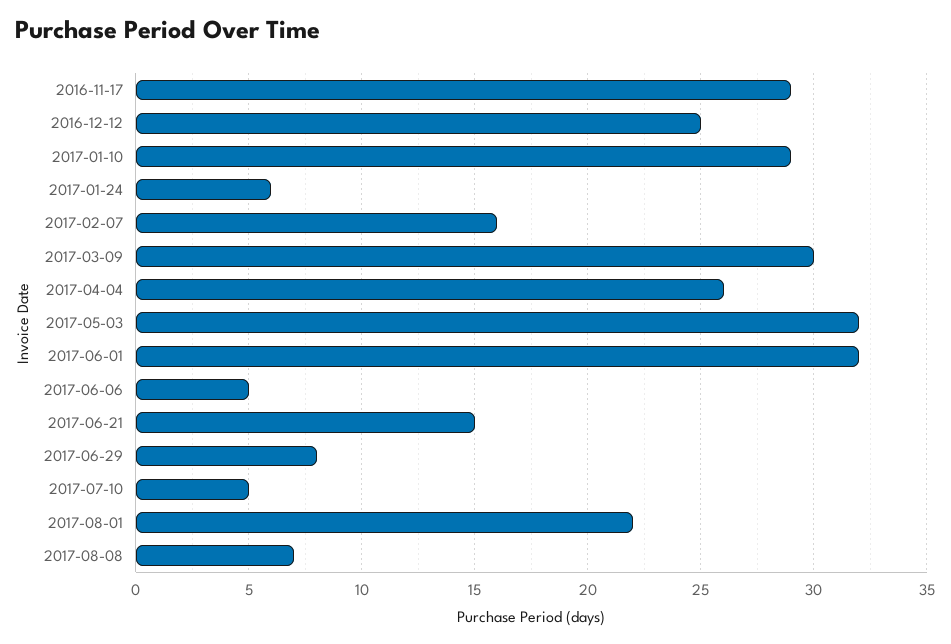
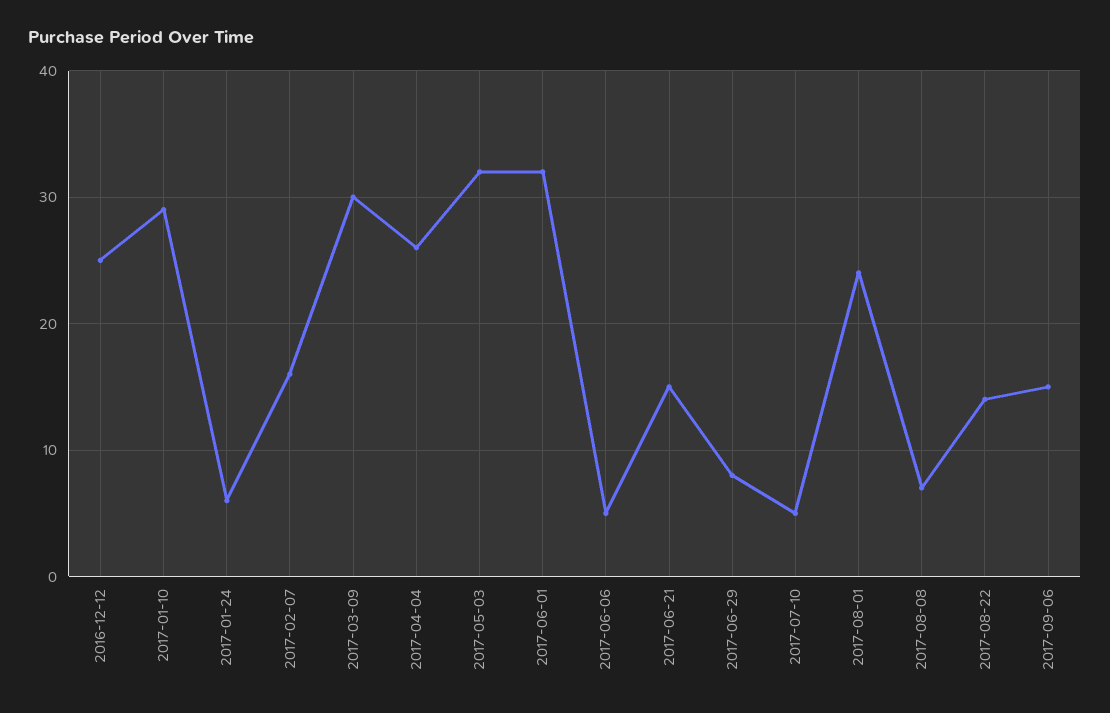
2016-11-17: 29 -> none
2017-08-01: 22 -> 24
2017-08-22: none -> 14
2017-09-06: none -> 15

